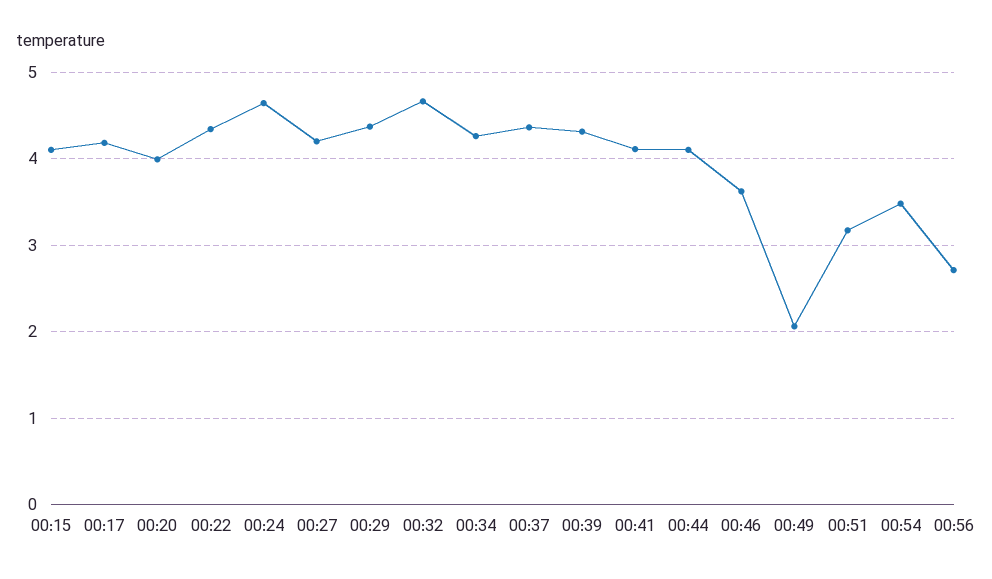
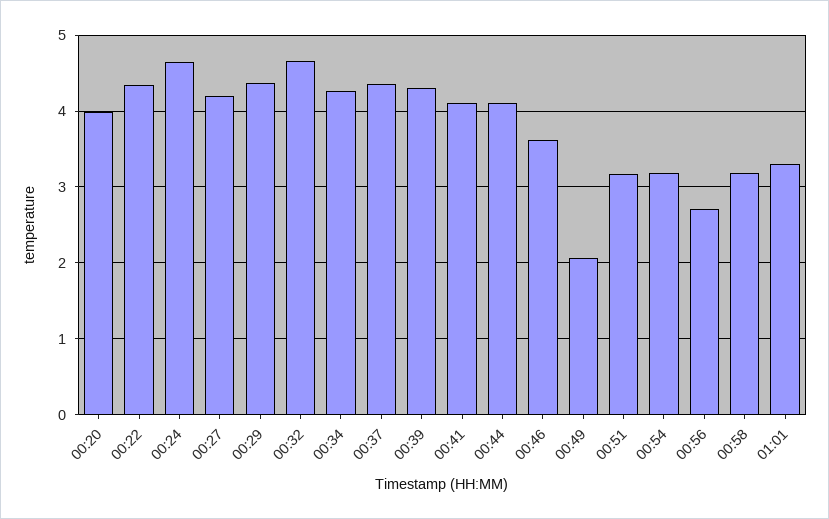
00:15: 4.1 -> none
00:17: 4.2 -> none
00:54: 3.5 -> 3.2
00:58: none -> 3.2
01:01: none -> 3.3

